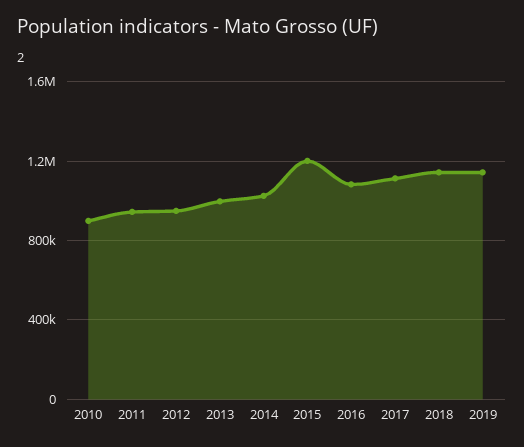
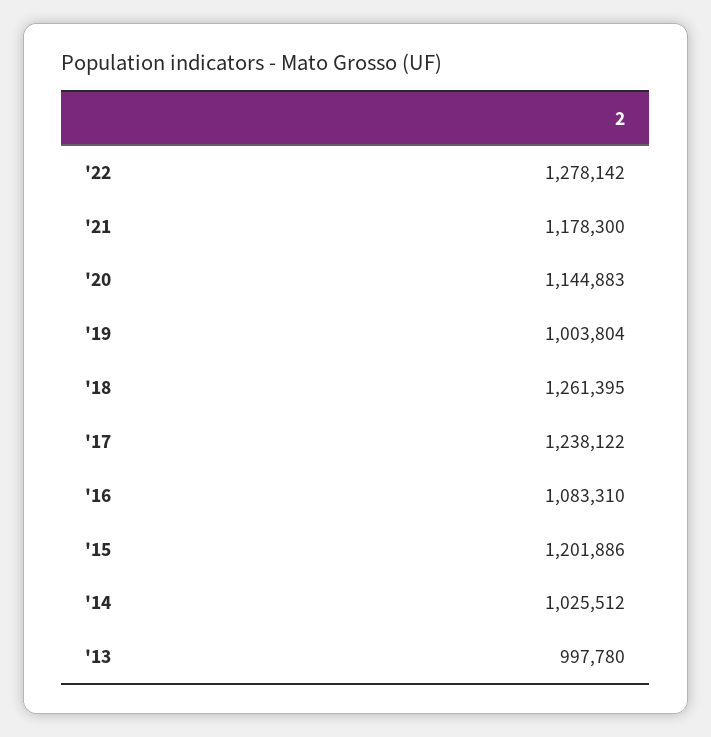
2010: 900000 -> none
2011: 950000 -> none
2012: 950000 -> none
2017: 1100000 -> 1238122
2018: 1150000 -> 1261395
2019: 1150000 -> 1003804
'22: none -> 1278142
'21: none -> 1178300
'20: none -> 1144883

